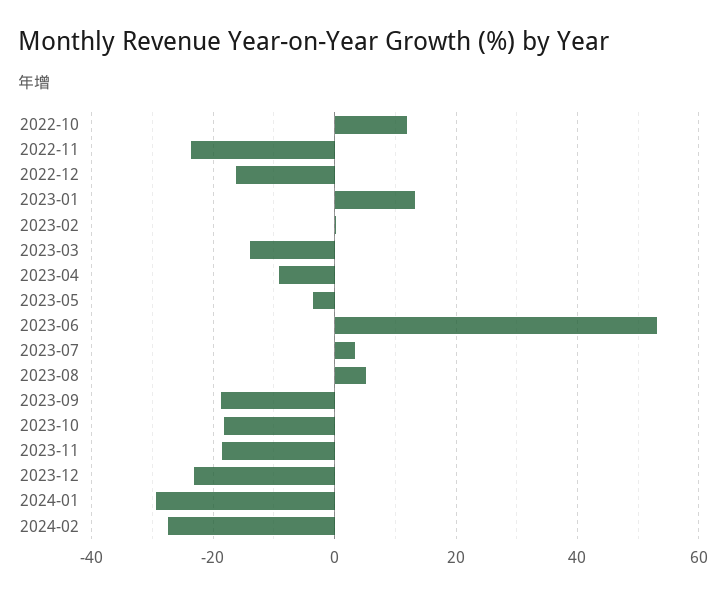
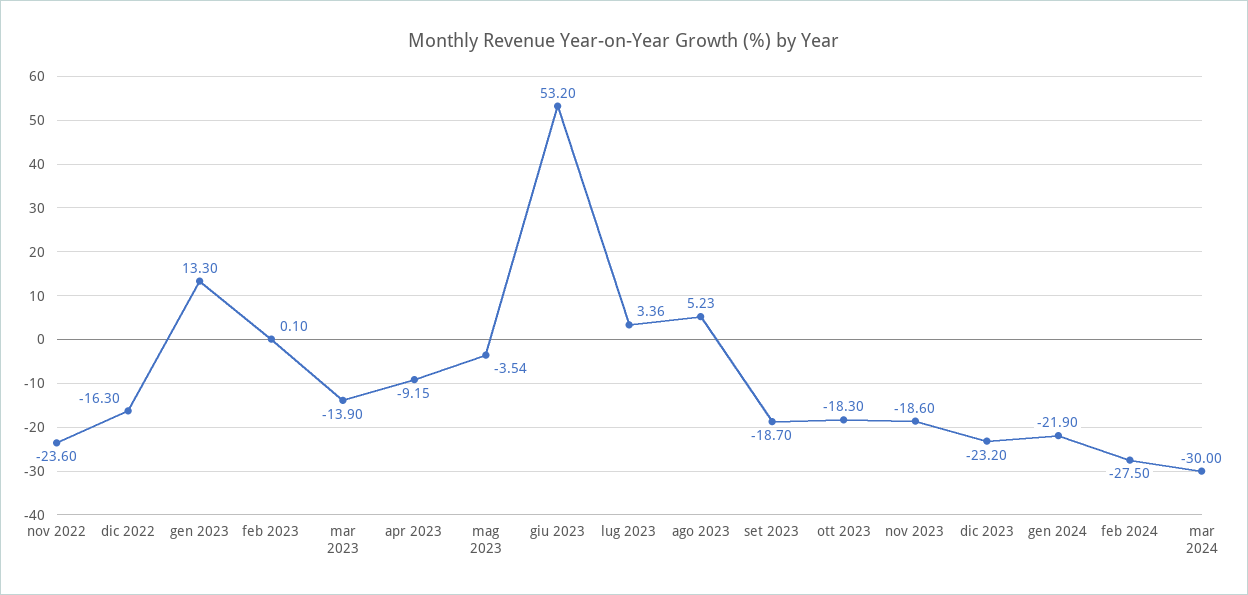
2022-10: 12 -> none
2024-01: -30 -> -21.9
mar 2024: none -> -30

